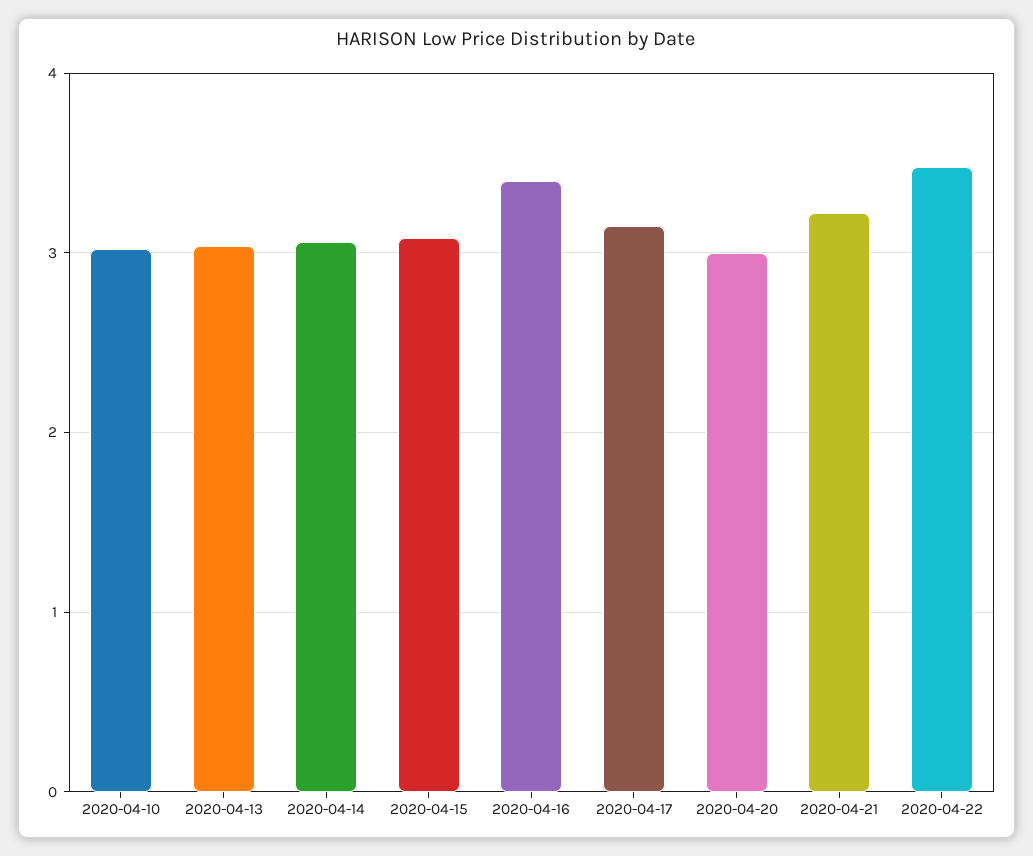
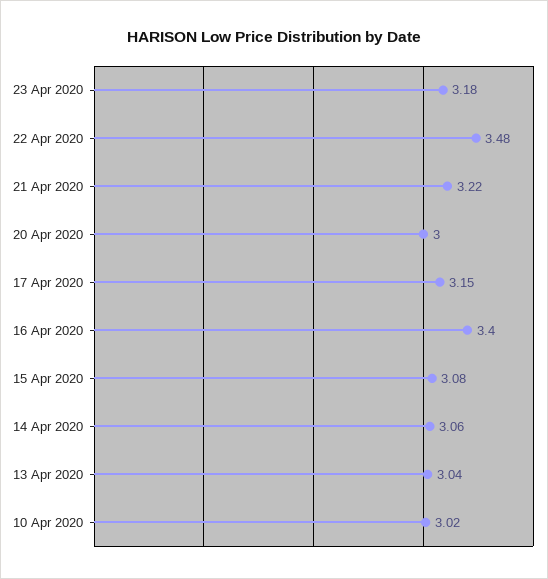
23 Apr 2020: none -> 3.18

